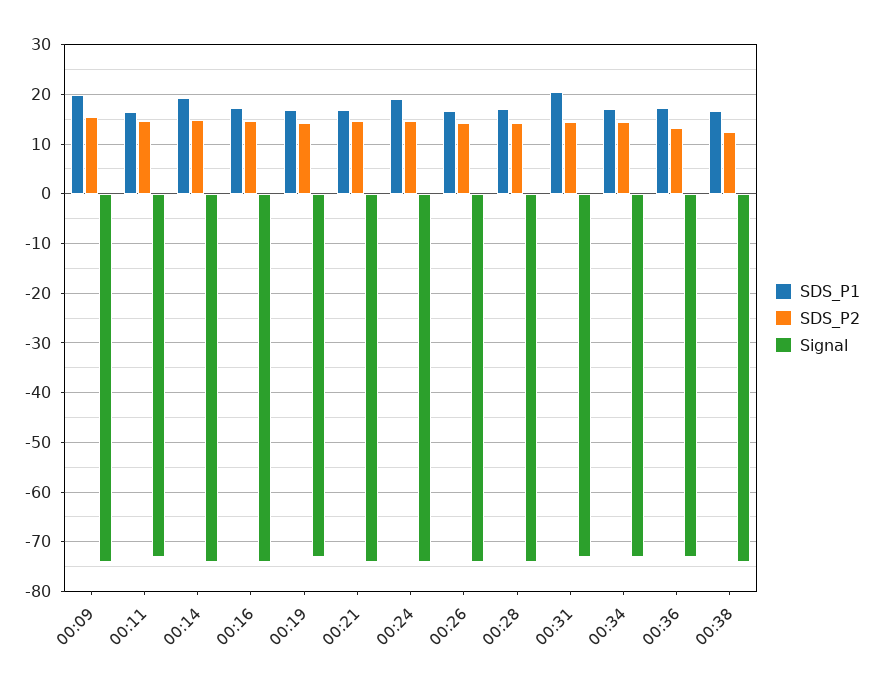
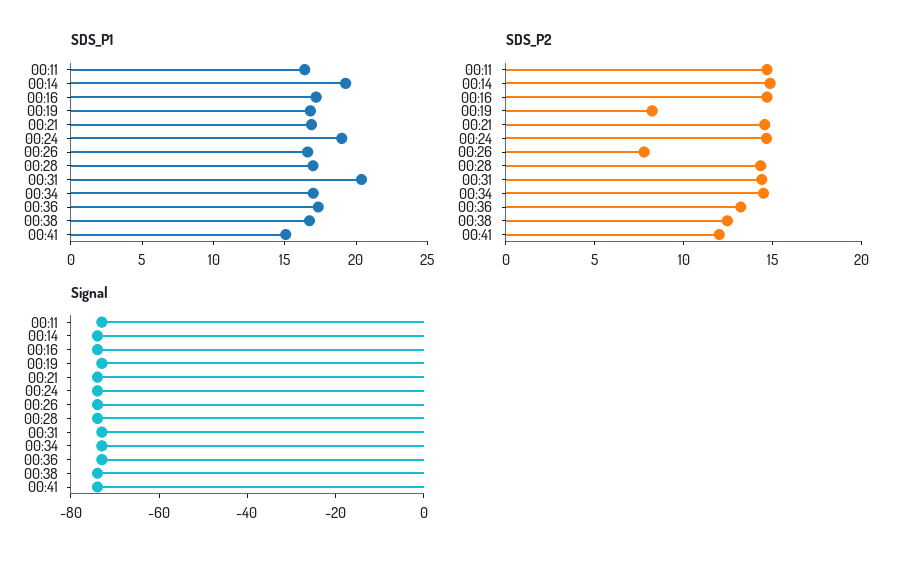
SDS_P1, 00:09: 20 -> none
SDS_P2, 00:09: 16 -> none
Signal, 00:09: -74 -> none
SDS_P2, 00:19: 14 -> 8
SDS_P2, 00:26: 14 -> 8
SDS_P1, 00:41: none -> 15
SDS_P2, 00:41: none -> 12
Signal, 00:41: none -> -75

